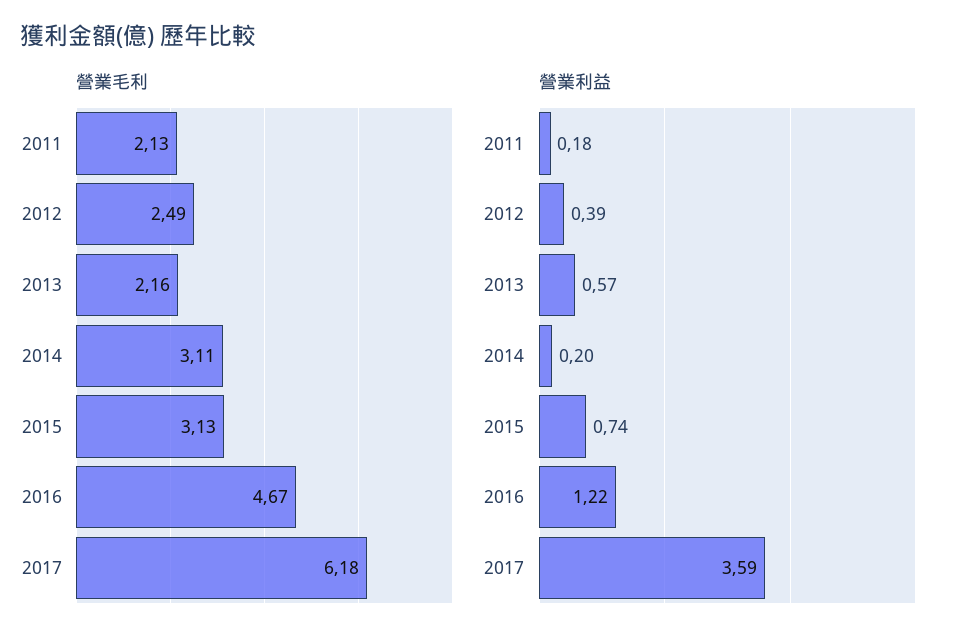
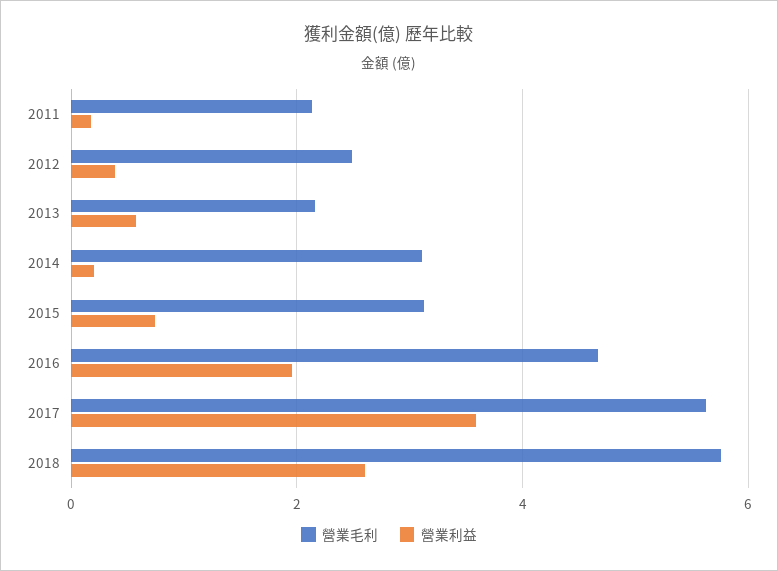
營業毛利, 2017: 6.18 -> 5.6
營業利益, 2016: 1.22 -> 2
營業毛利, 2018: none -> 5.8
營業利益, 2018: none -> 2.6

